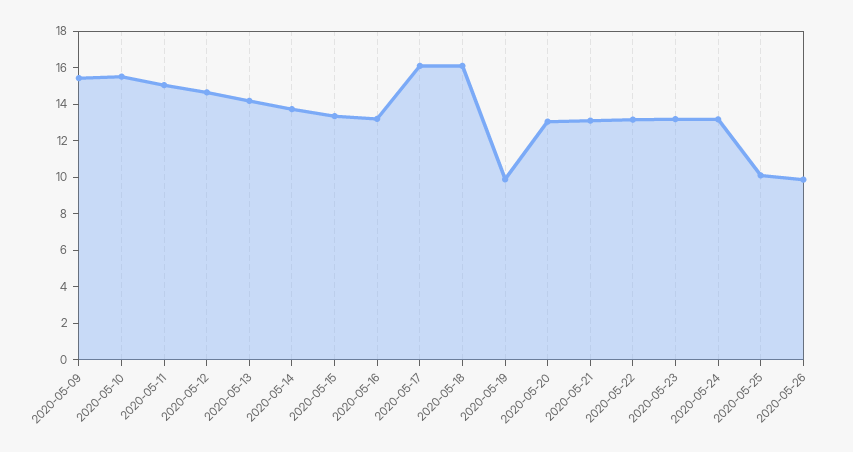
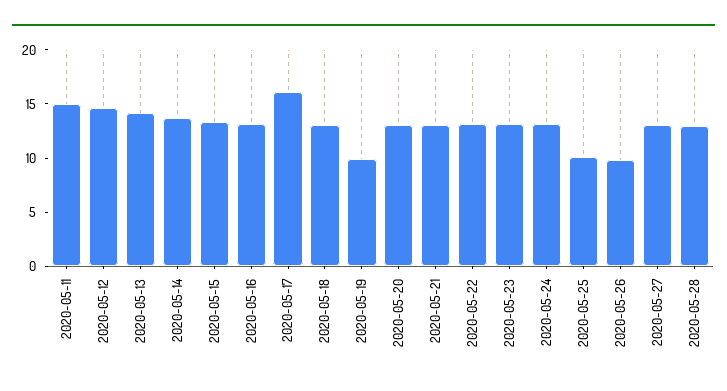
2020-05-09: 15.5 -> none
2020-05-10: 15.5 -> none
2020-05-18: 16 -> 13
2020-05-27: none -> 13
2020-05-28: none -> 13

